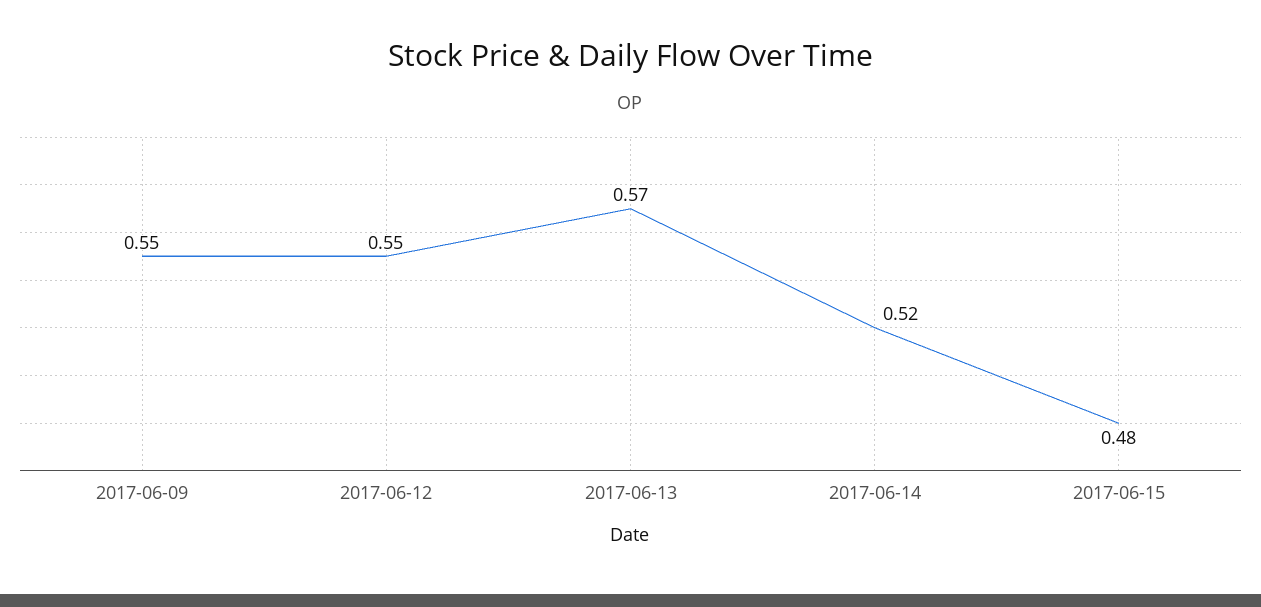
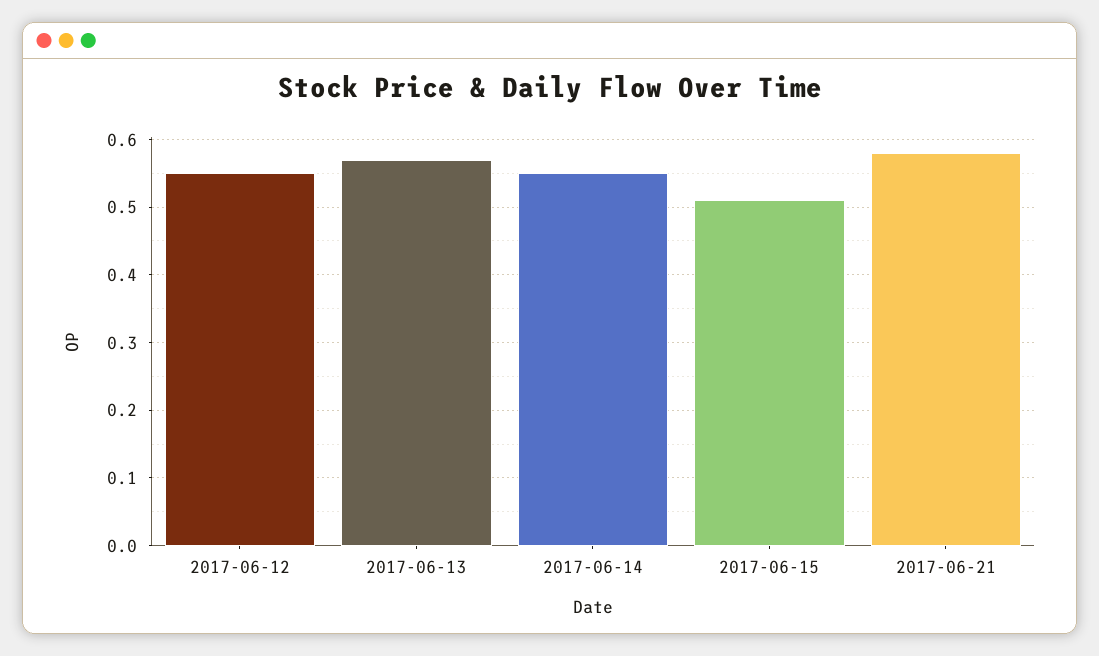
2017-06-09: 0.55 -> none
2017-06-14: 0.52 -> 0.55
2017-06-15: 0.48 -> 0.51
2017-06-21: none -> 0.58

